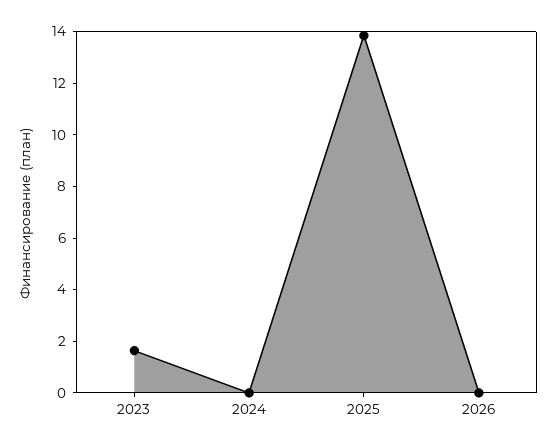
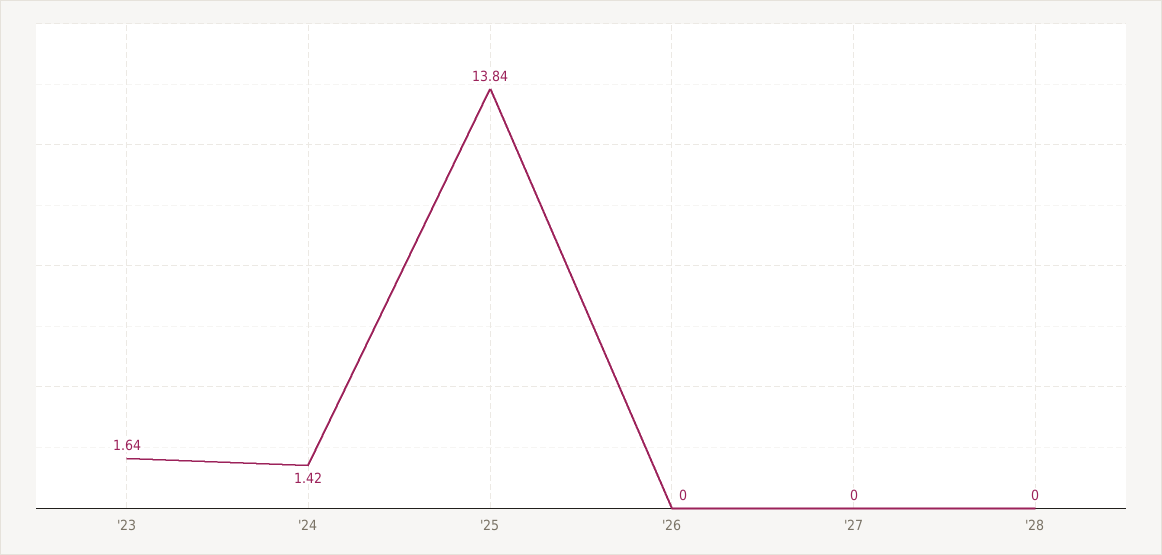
2024: 0 -> 1.42
'27: none -> 0
'28: none -> 0

